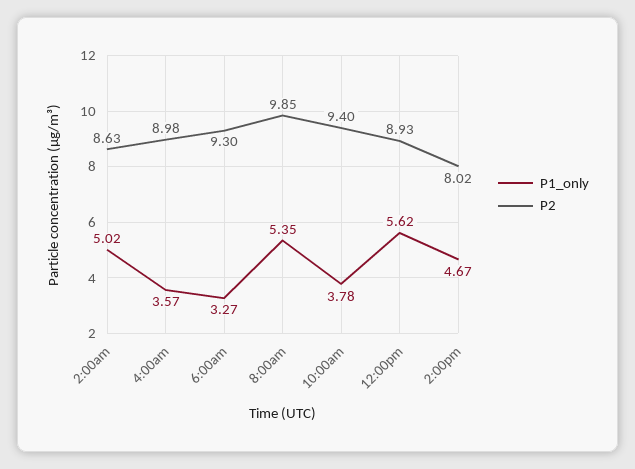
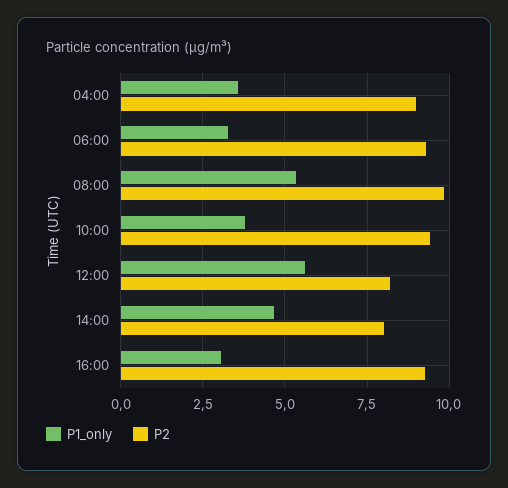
P1_only, 2:00am: 5.02 -> none
P2, 2:00am: 8.63 -> none
P2, 12:00pm: 8.93 -> 8.25
P1_only, 16:00: none -> 3
P2, 16:00: none -> 9.25

